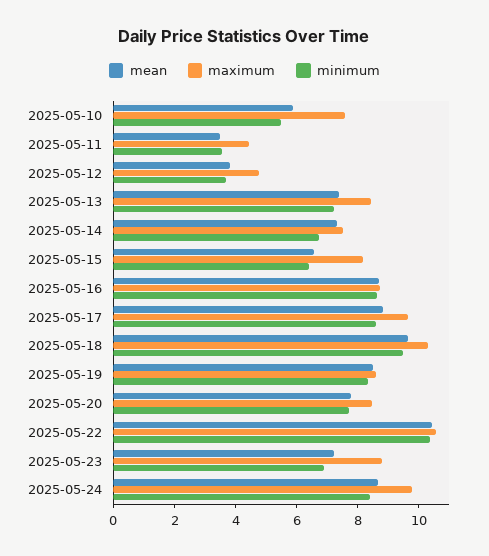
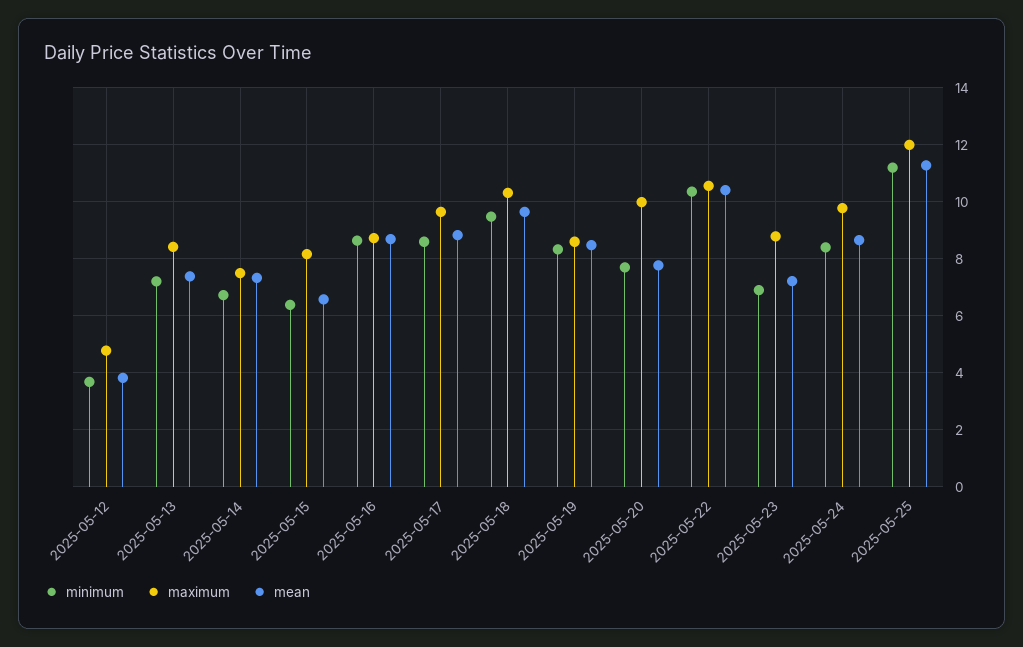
mean, 2025-05-10: 6 -> none
maximum, 2025-05-10: 7.5 -> none
minimum, 2025-05-10: 5.5 -> none
mean, 2025-05-11: 3.5 -> none
maximum, 2025-05-11: 4.5 -> none
minimum, 2025-05-11: 3.5 -> none
maximum, 2025-05-20: 8.5 -> 10
minimum, 2025-05-25: none -> 11.25
maximum, 2025-05-25: none -> 12
mean, 2025-05-25: none -> 11.25

